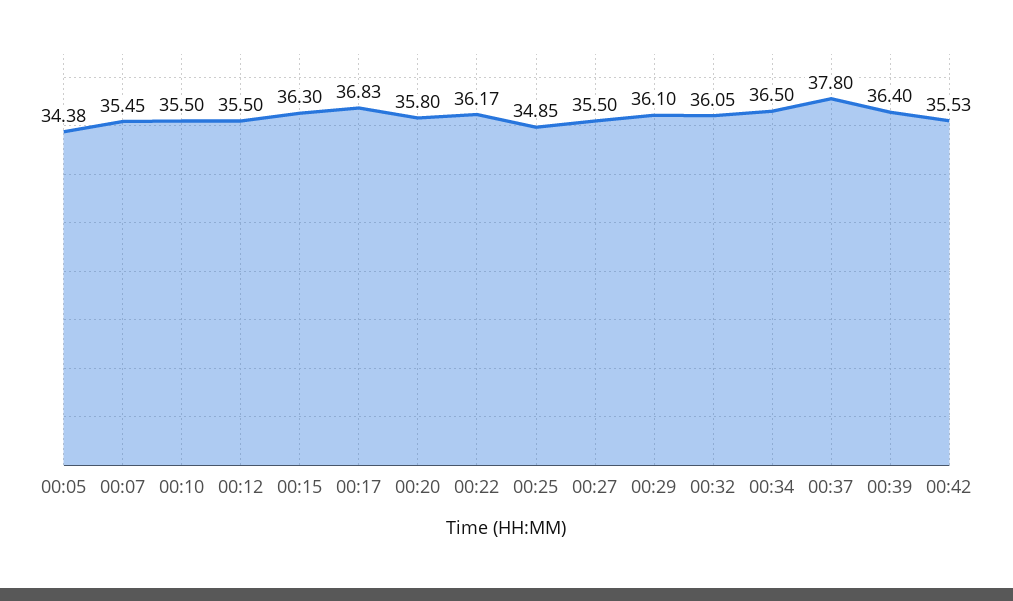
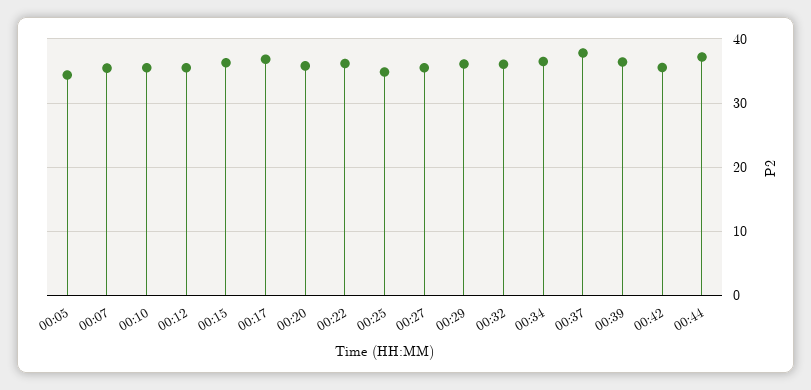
00:44: none -> 37

